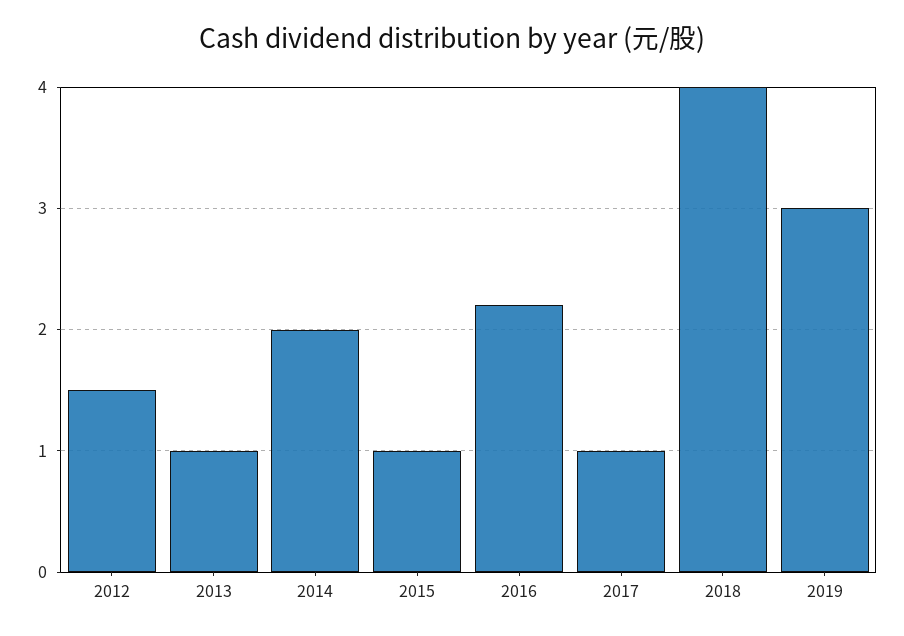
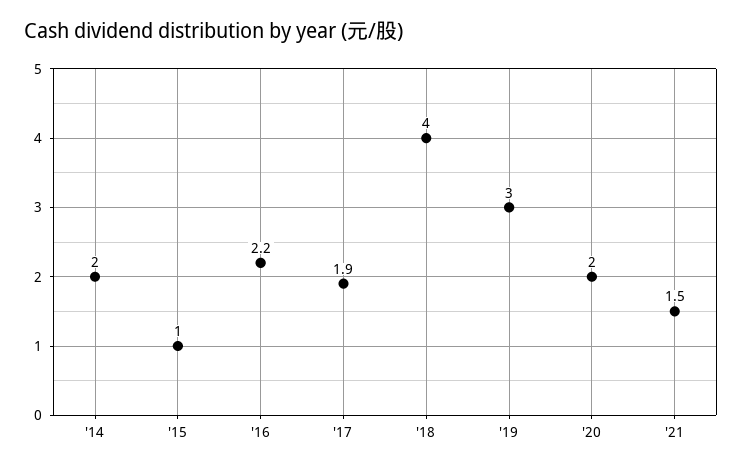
2012: 1.5 -> none
2013: 1 -> none
2017: 1 -> 1.9
'20: none -> 2
'21: none -> 1.5

